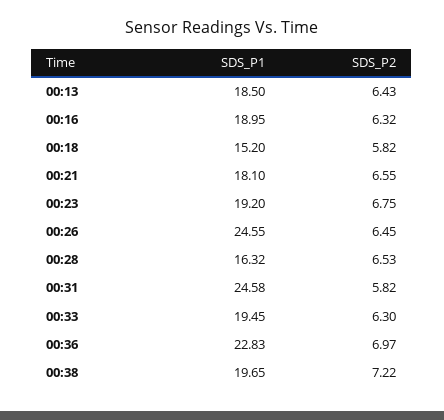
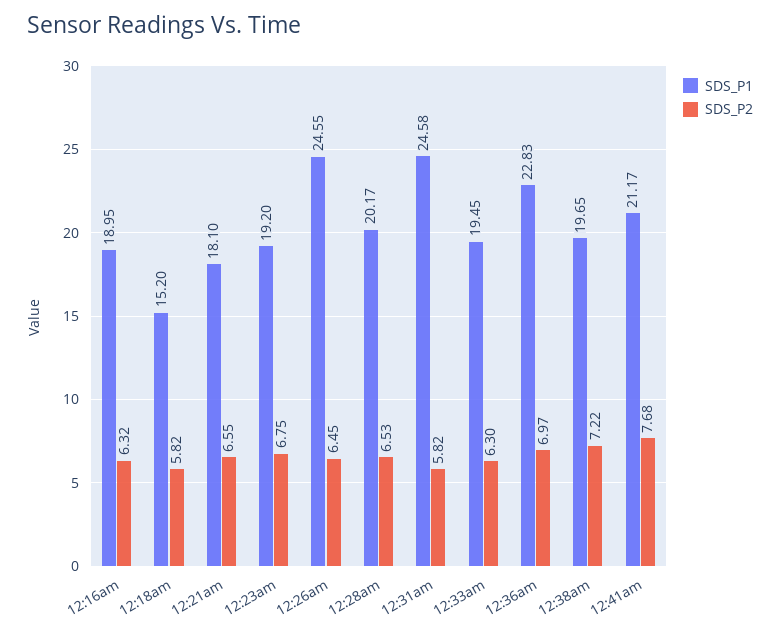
SDS_P1, 00:13: 18.5 -> none
SDS_P2, 00:13: 6.43 -> none
SDS_P1, 00:28: 16.32 -> 20.17
SDS_P1, 12:41am: none -> 21.17
SDS_P2, 12:41am: none -> 7.68

